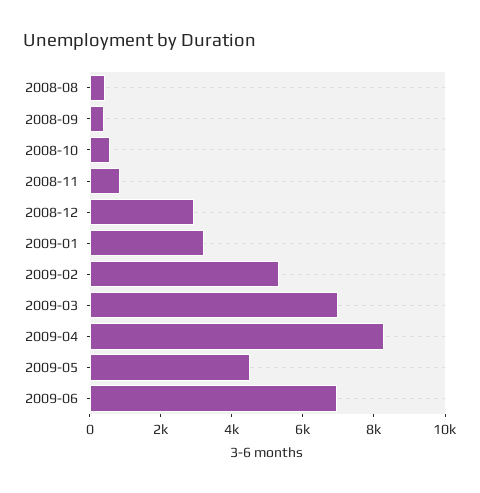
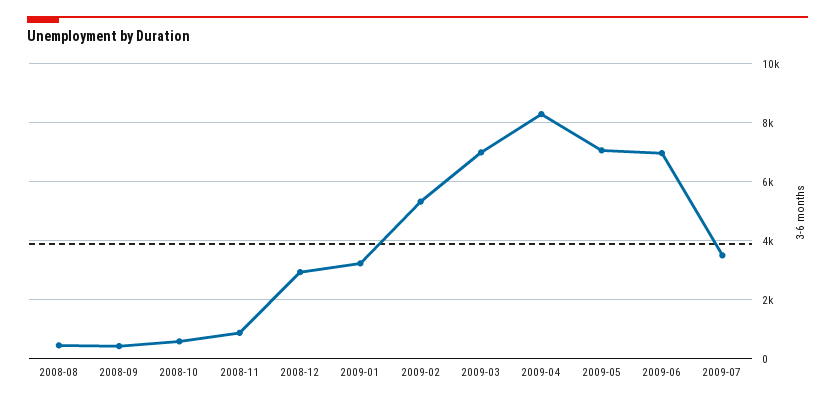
2009-05: 4500 -> 7000
2009-07: none -> 3500

